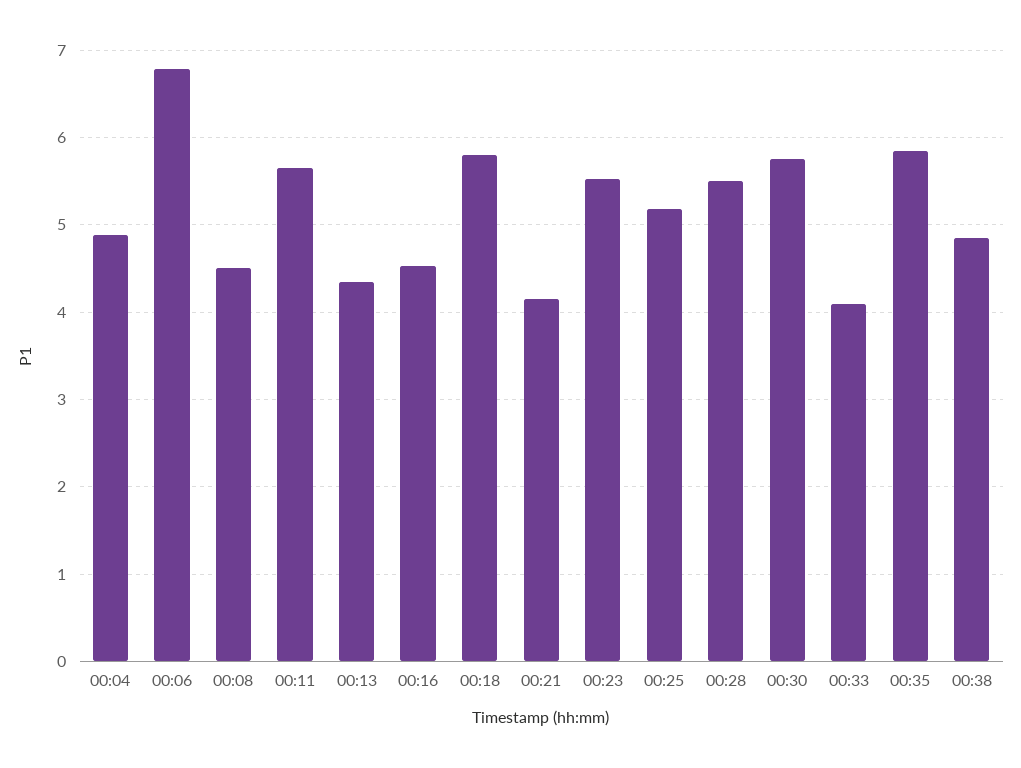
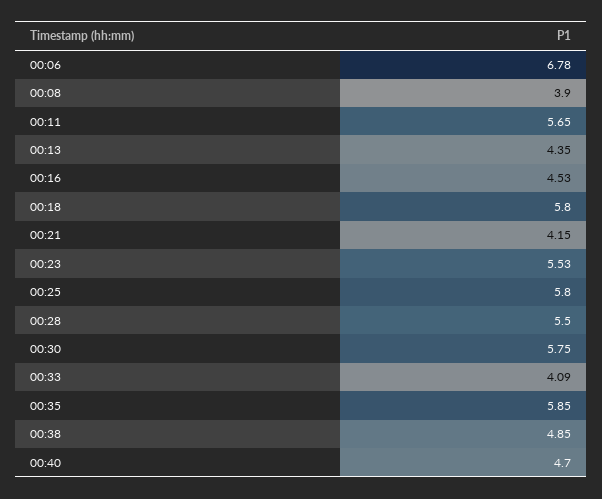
00:04: 4.9 -> none
00:08: 4.5 -> 3.9
00:25: 5.2 -> 5.8
00:40: none -> 4.7

